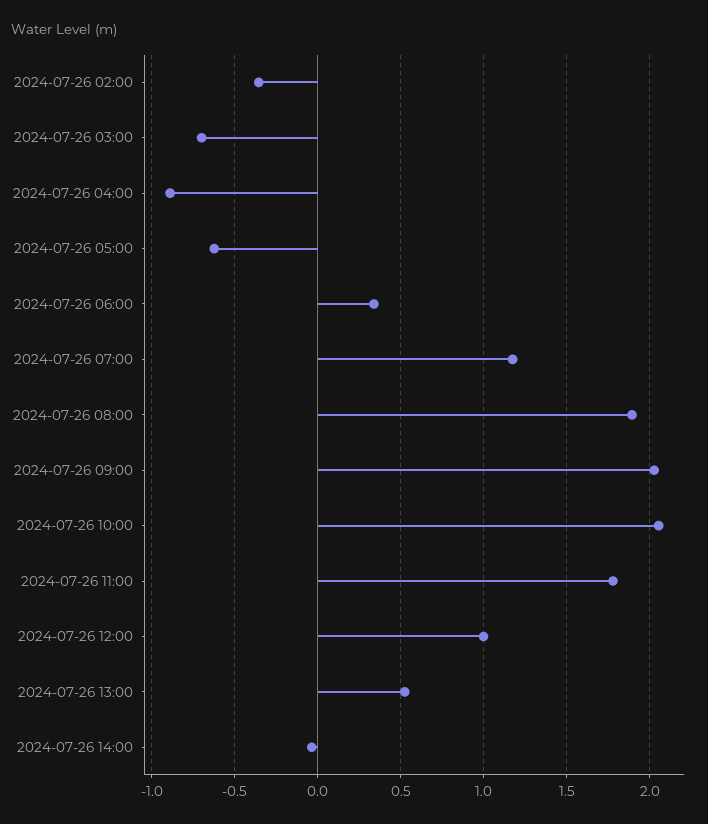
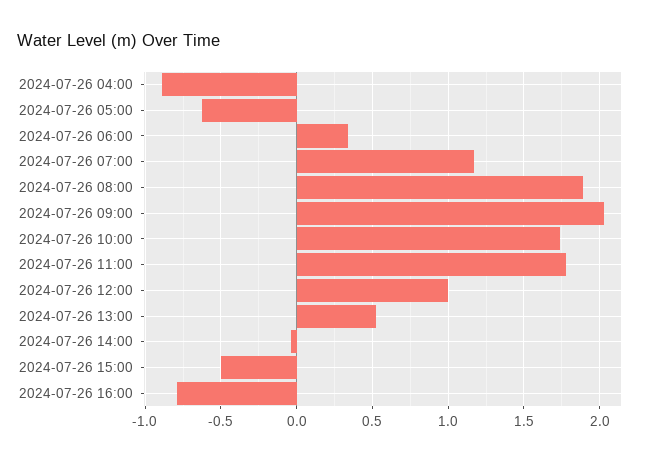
2024-07-26 02:00: -0.35 -> none
2024-07-26 03:00: -0.7 -> none
2024-07-26 10:00: 2.05 -> 1.75
2024-07-26 15:00: none -> -0.5
2024-07-26 16:00: none -> -0.8

